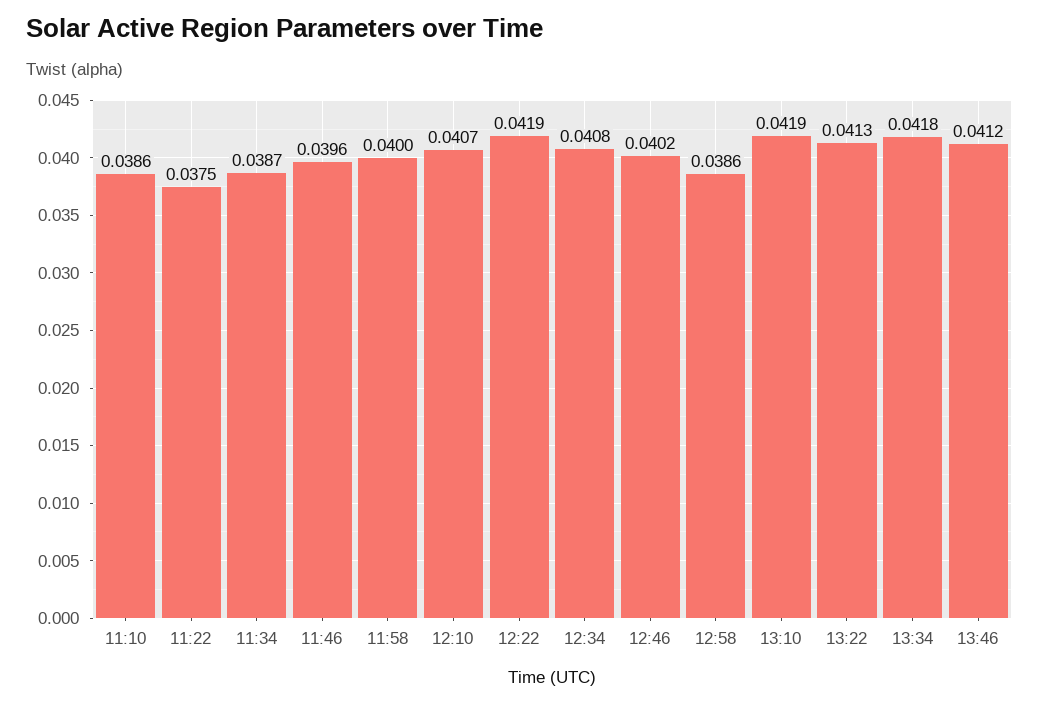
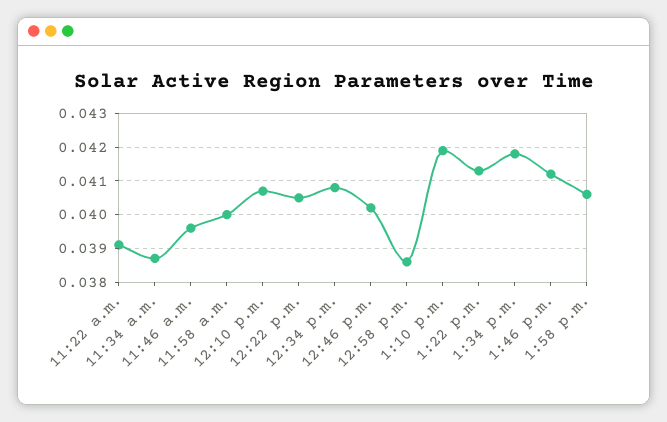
11:10: 0.0386 -> none
11:22: 0.0375 -> 0.039
12:22: 0.0419 -> 0.0405
1:58 p.m.: none -> 0.0405

